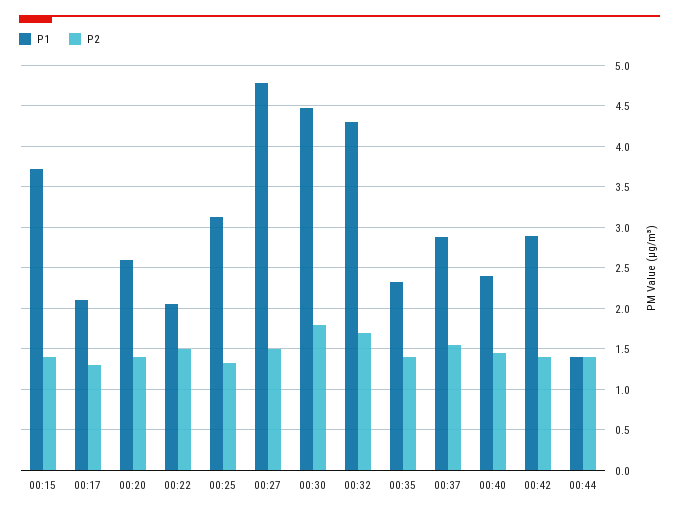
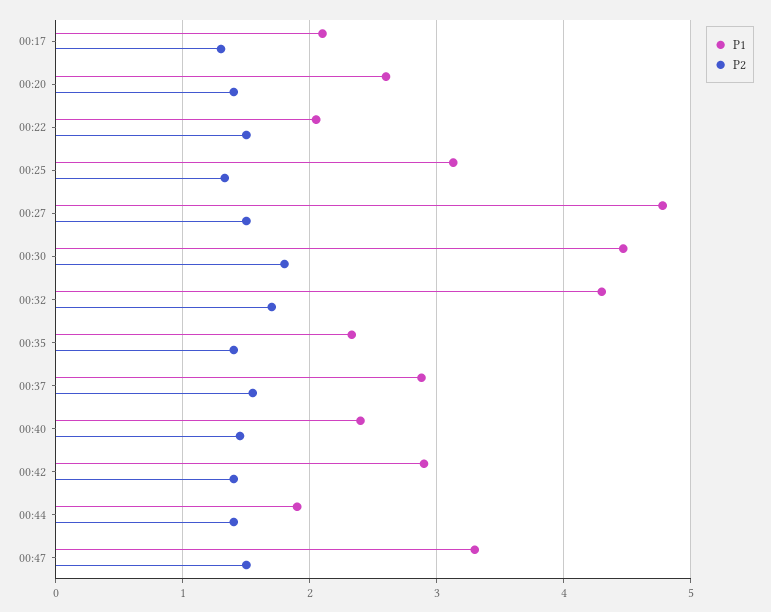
P1, 00:15: 3.7 -> none
P2, 00:15: 1.4 -> none
P1, 00:44: 1.4 -> 1.9
P1, 00:47: none -> 3.3
P2, 00:47: none -> 1.5

